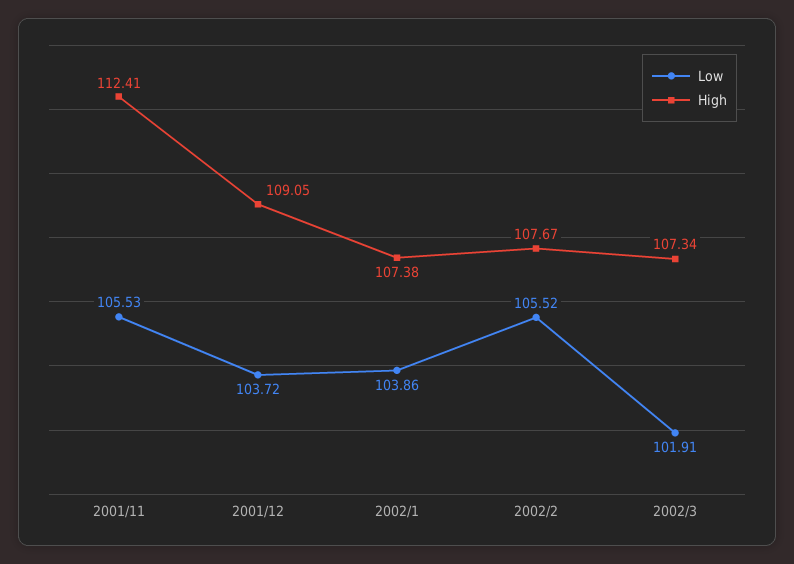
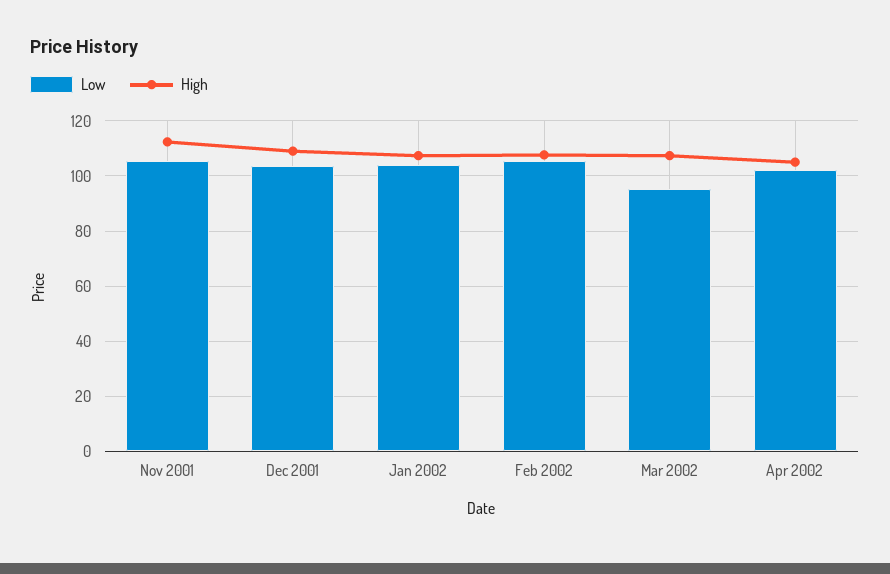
Low, 2002/3: 101.91 -> 95
Low, Apr 2002: none -> 102.5
High, Apr 2002: none -> 105

